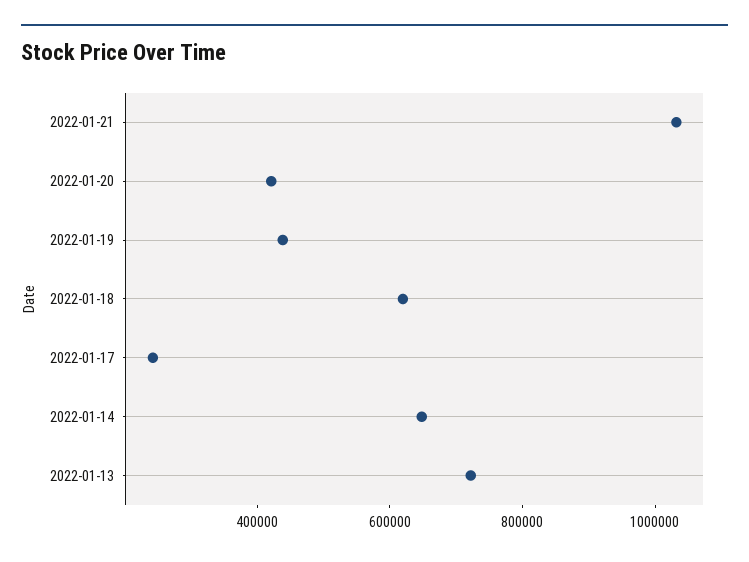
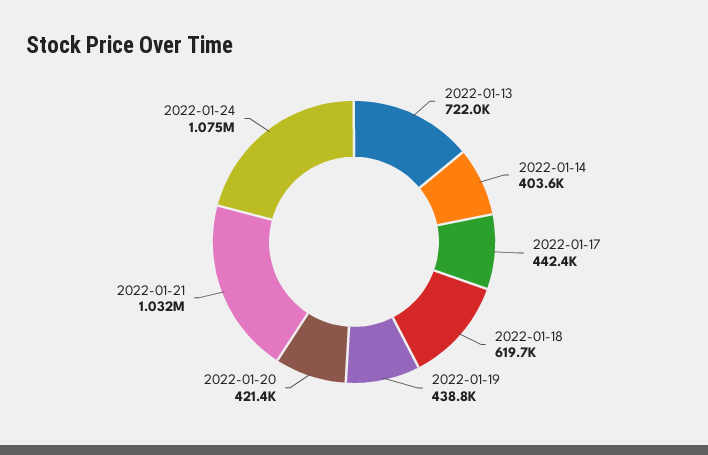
2022-01-17: 250000 -> 442400
2022-01-14: 650000 -> 403600
2022-01-24: none -> 1075000

